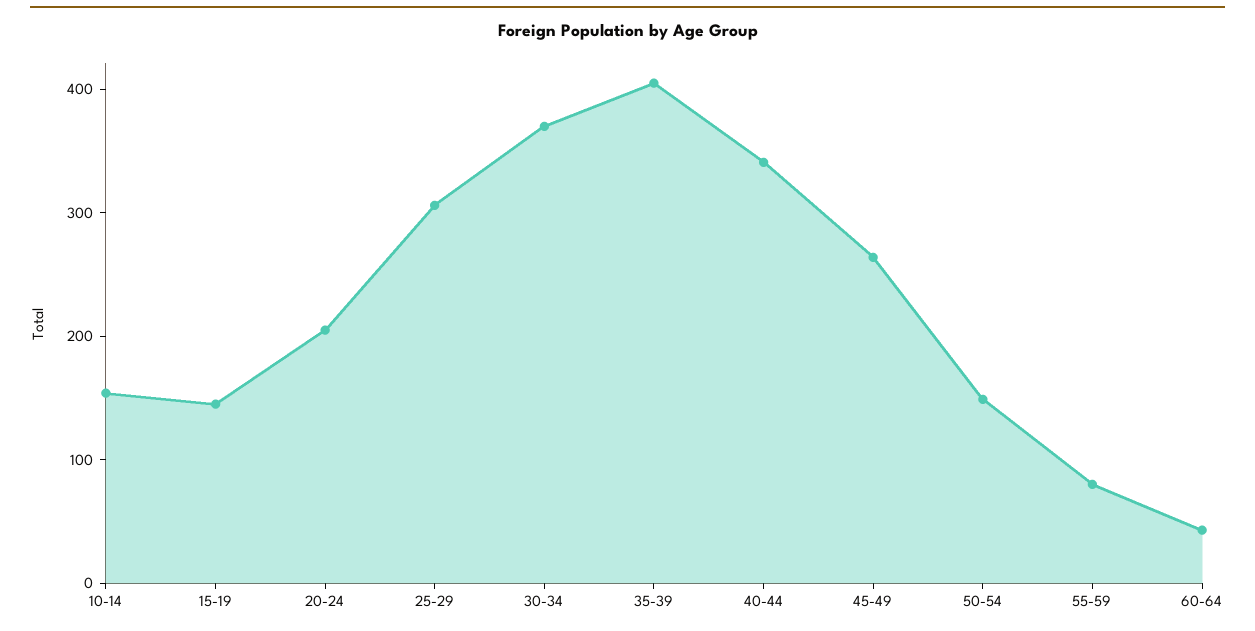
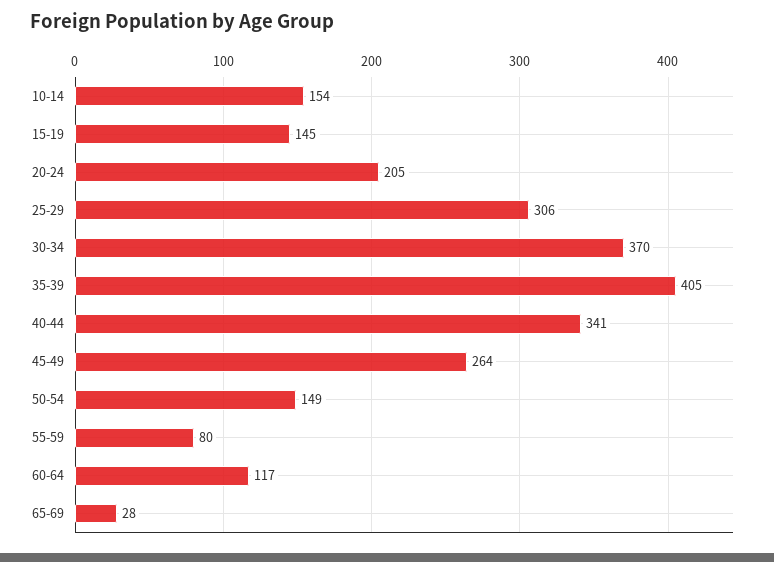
60-64: 40 -> 117
65-69: none -> 28

